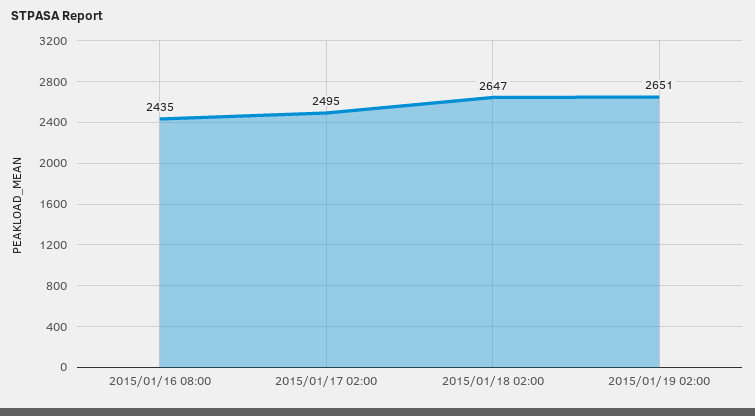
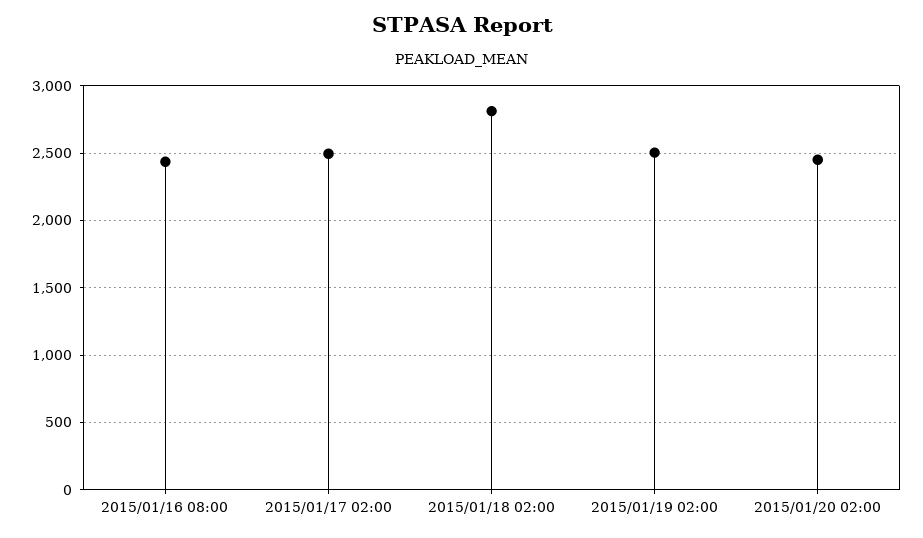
2015/01/18 02:00: 2647 -> 2800
2015/01/19 02:00: 2651 -> 2500
2015/01/20 02:00: none -> 2450

